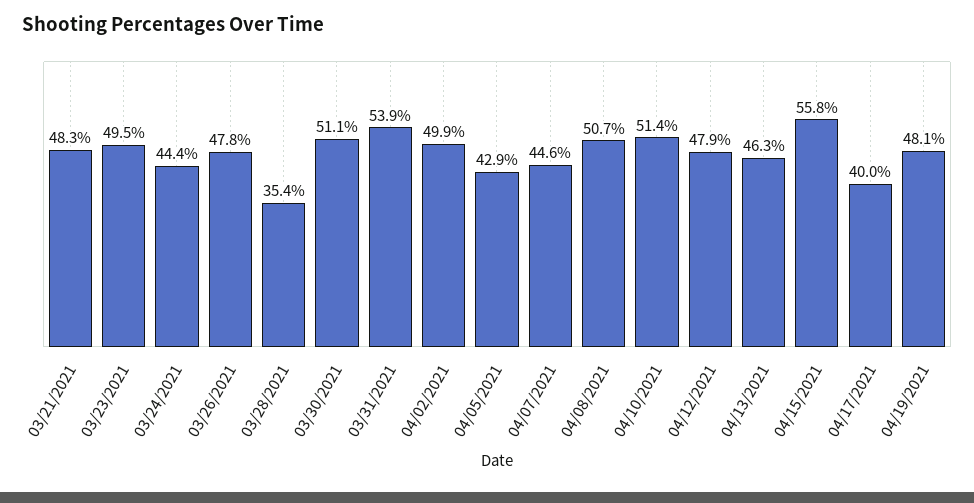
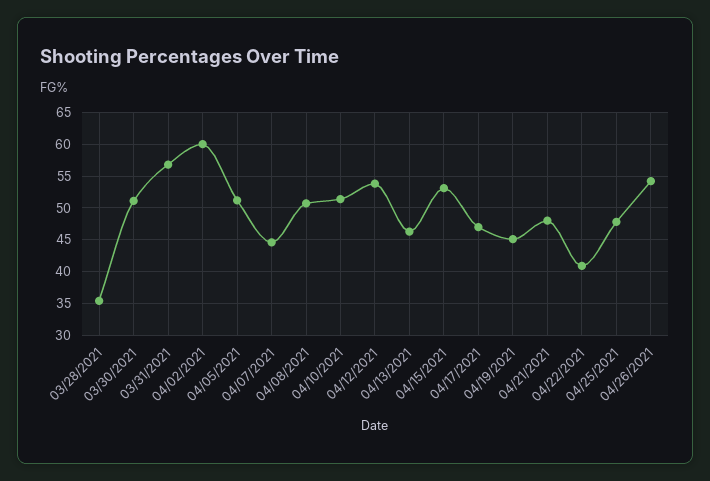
03/21/2021: 48.3 -> none
03/23/2021: 49.5 -> none
03/24/2021: 44.4 -> none
03/26/2021: 47.8 -> none
03/31/2021: 53.9 -> 57
04/02/2021: 49.9 -> 60
04/05/2021: 42.9 -> 51
04/12/2021: 47.9 -> 54
04/15/2021: 55.8 -> 53
04/17/2021: 40 -> 47
04/19/2021: 48.1 -> 45
04/21/2021: none -> 48
04/22/2021: none -> 41
04/25/2021: none -> 48
04/26/2021: none -> 54

